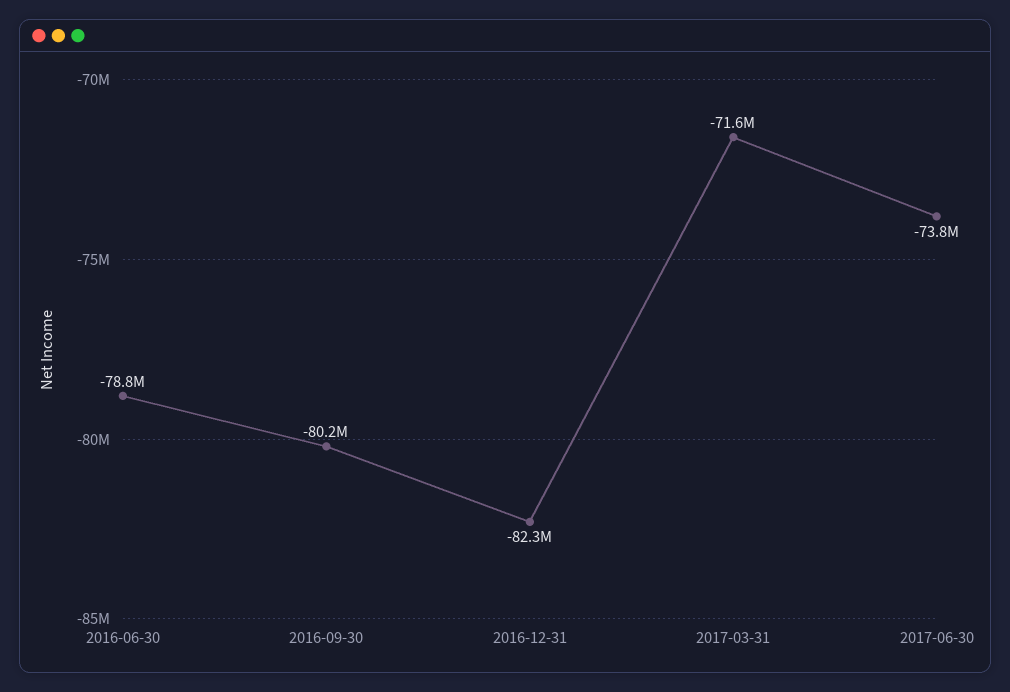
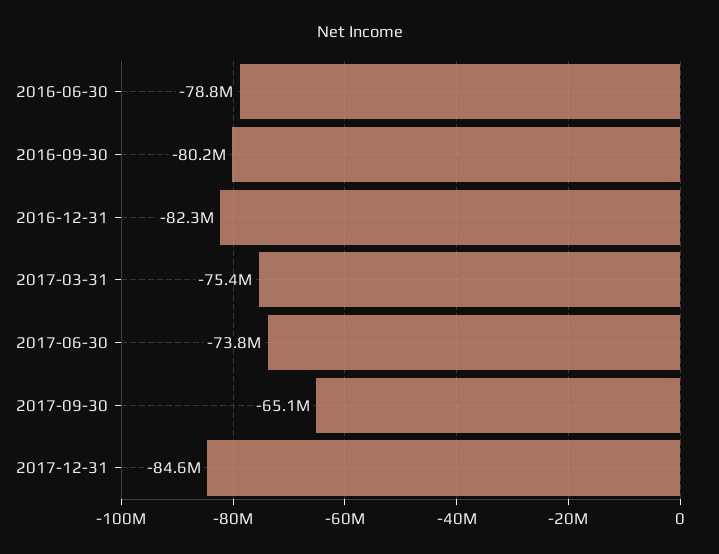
2017-03-31: -71600000 -> -75400000
2017-09-30: none -> -65100000
2017-12-31: none -> -84600000

